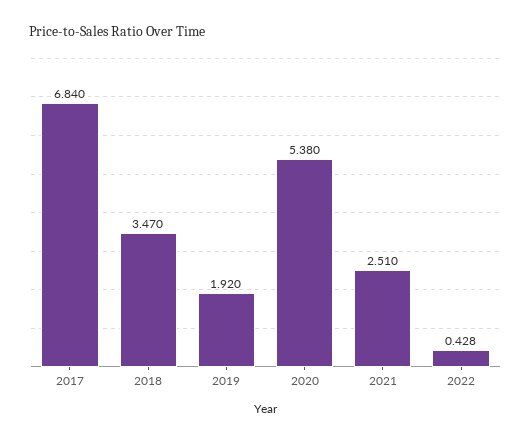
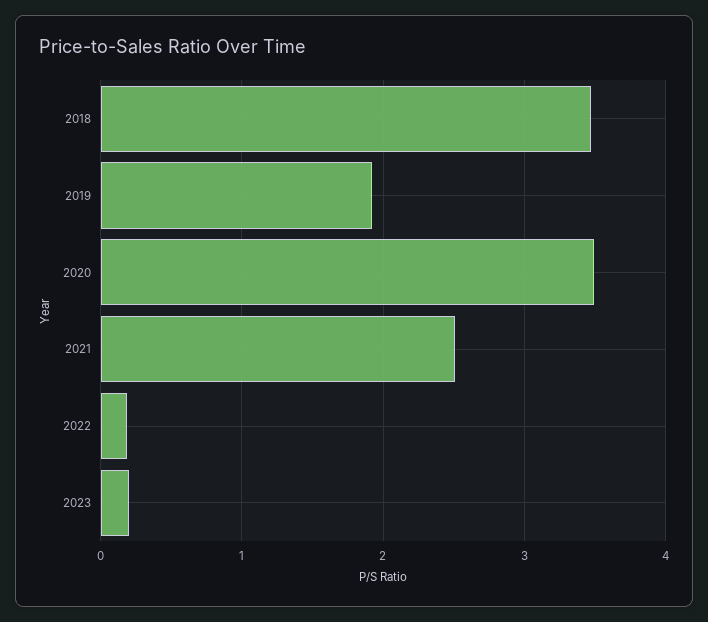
2017: 6.84 -> none
2020: 5.38 -> 3.5
2022: 0.428 -> 0.2
2023: none -> 0.2

